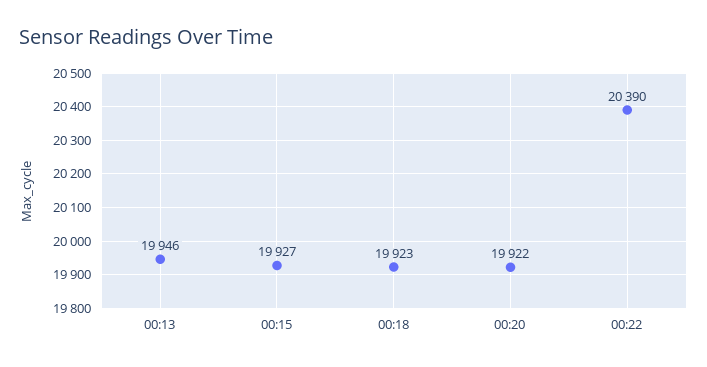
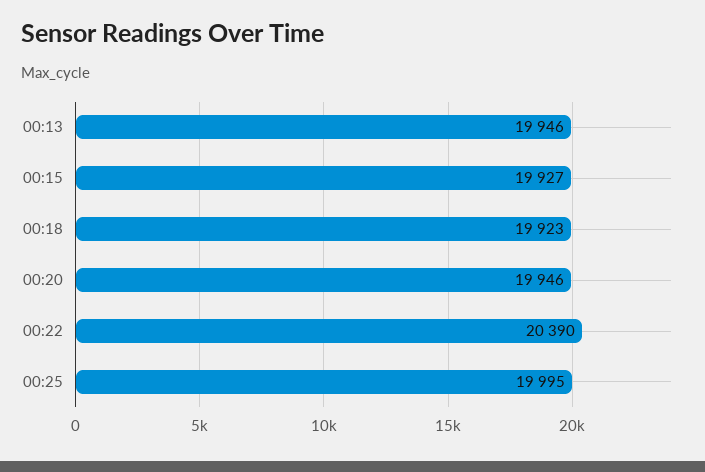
00:20: 19922 -> 19946
00:25: none -> 19995

